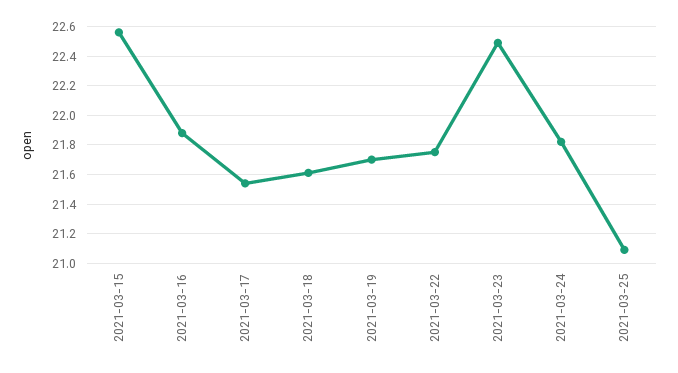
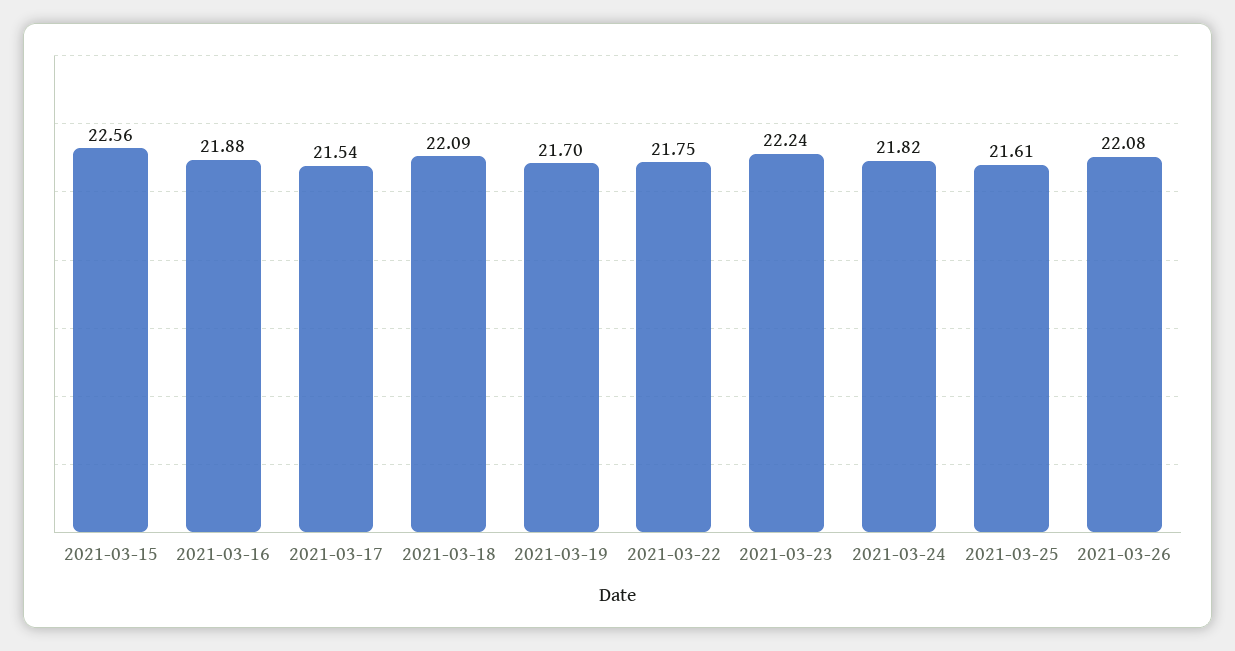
2021-03-18: 21.6 -> 22.09
2021-03-23: 22.5 -> 22.24
2021-03-25: 21.1 -> 21.61
2021-03-26: none -> 22.08

